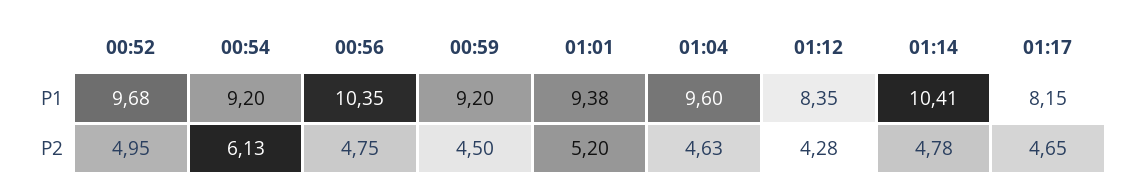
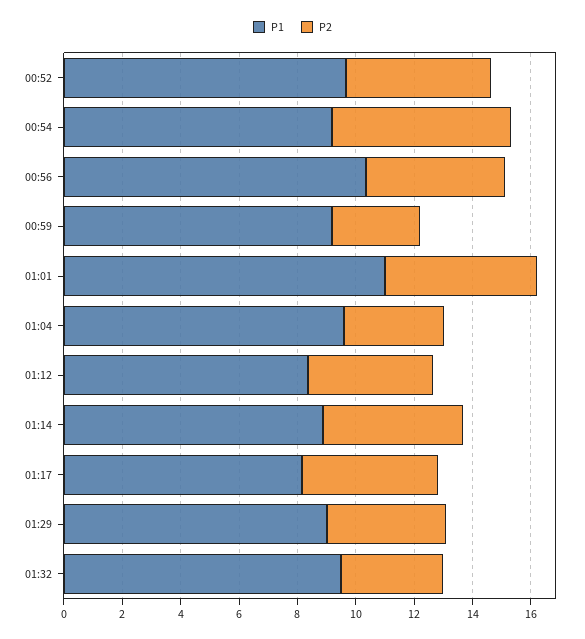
P1, 01:01: 9.38 -> 11
P1, 01:14: 10.41 -> 9
P2, 00:59: 4.5 -> 3
P2, 01:04: 4.63 -> 3.5
P1, 01:29: none -> 9
P2, 01:29: none -> 4
P1, 01:32: none -> 9.5
P2, 01:32: none -> 3.5

